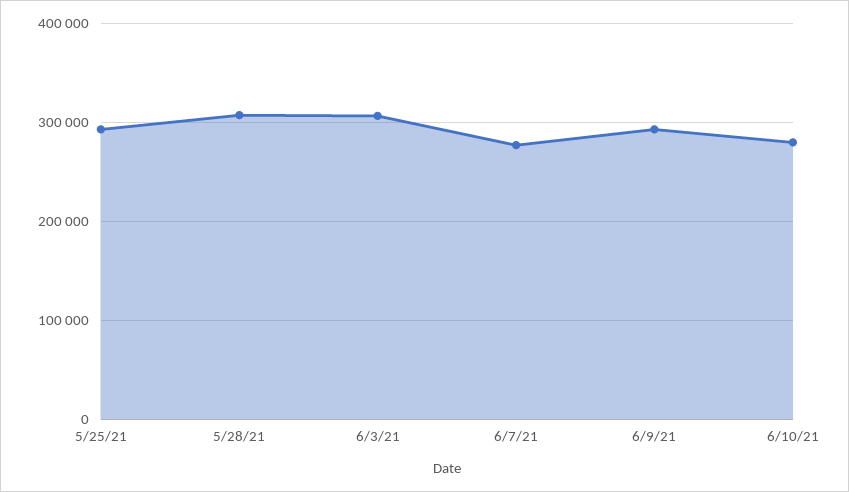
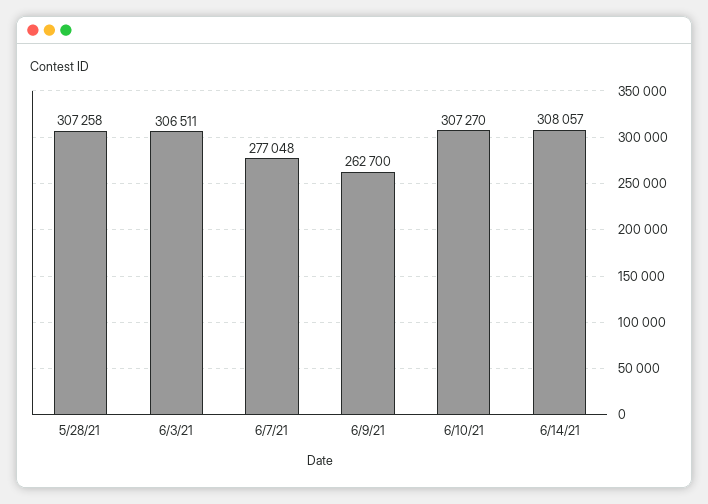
5/25/21: 290000 -> none
6/9/21: 290000 -> 262700
6/10/21: 280000 -> 307270
6/14/21: none -> 308057

